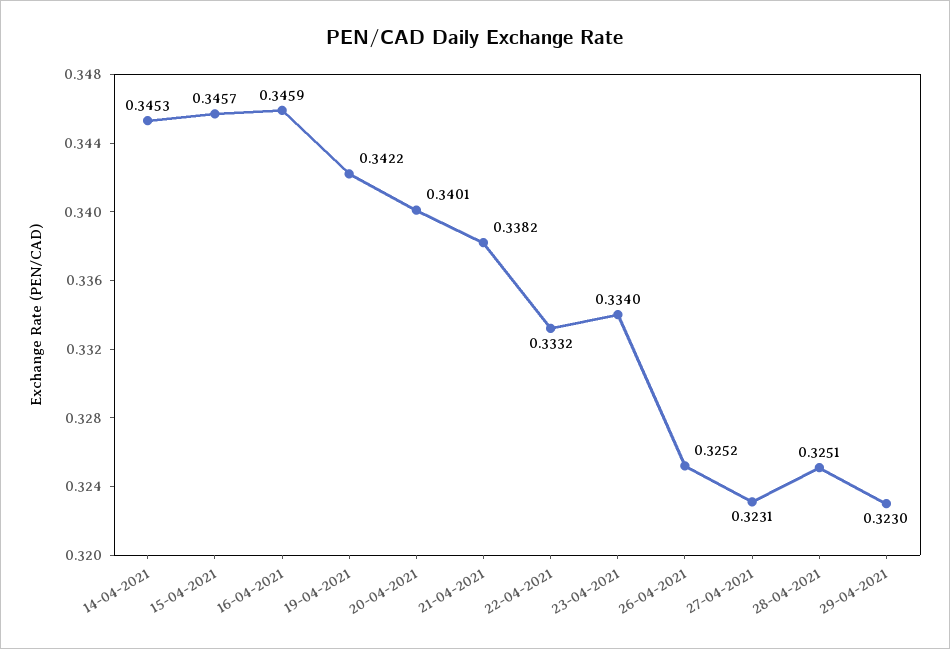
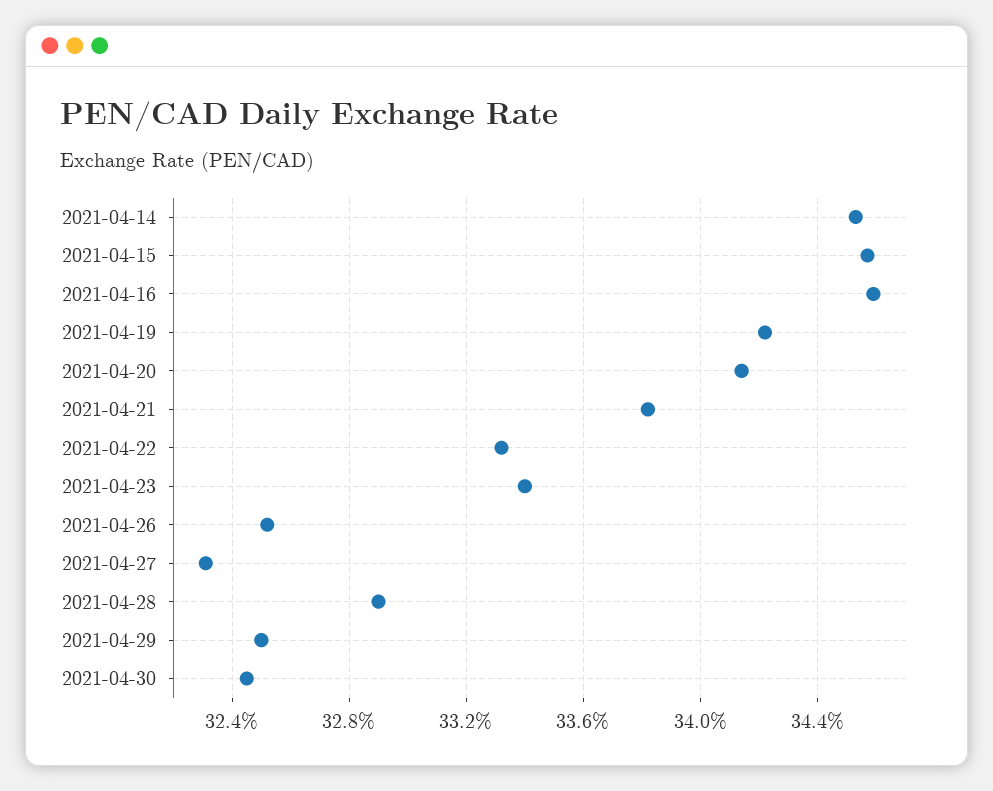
20-04-2021: 0.3401 -> 0.3415
28-04-2021: 0.3251 -> 0.329
29-04-2021: 0.323 -> 0.325
2021-04-30: none -> 0.3245

